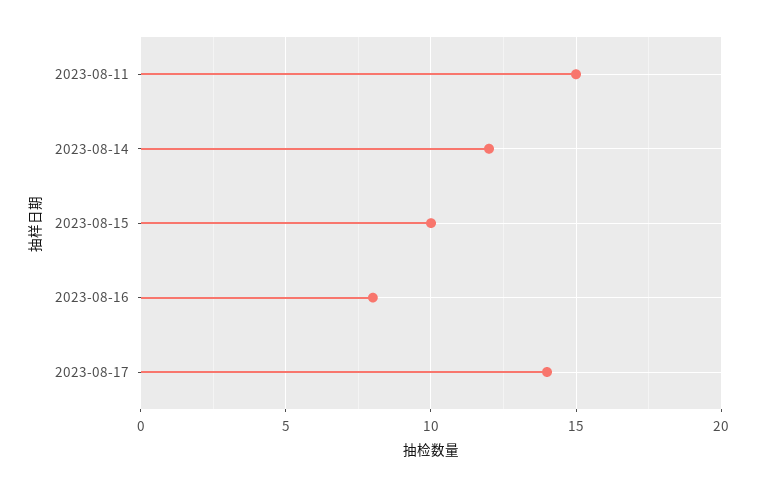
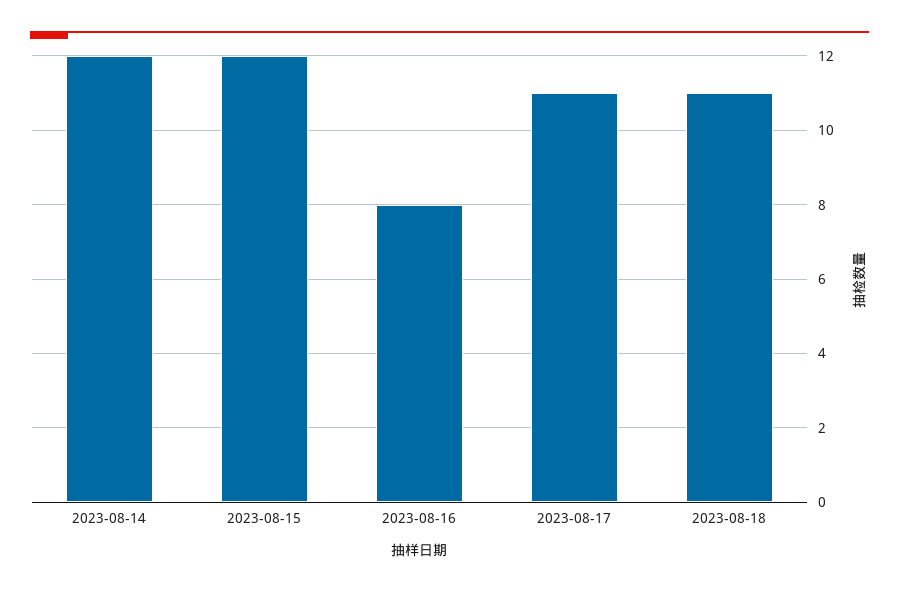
2023-08-11: 15 -> none
2023-08-15: 10 -> 12
2023-08-17: 14 -> 11
2023-08-18: none -> 11

